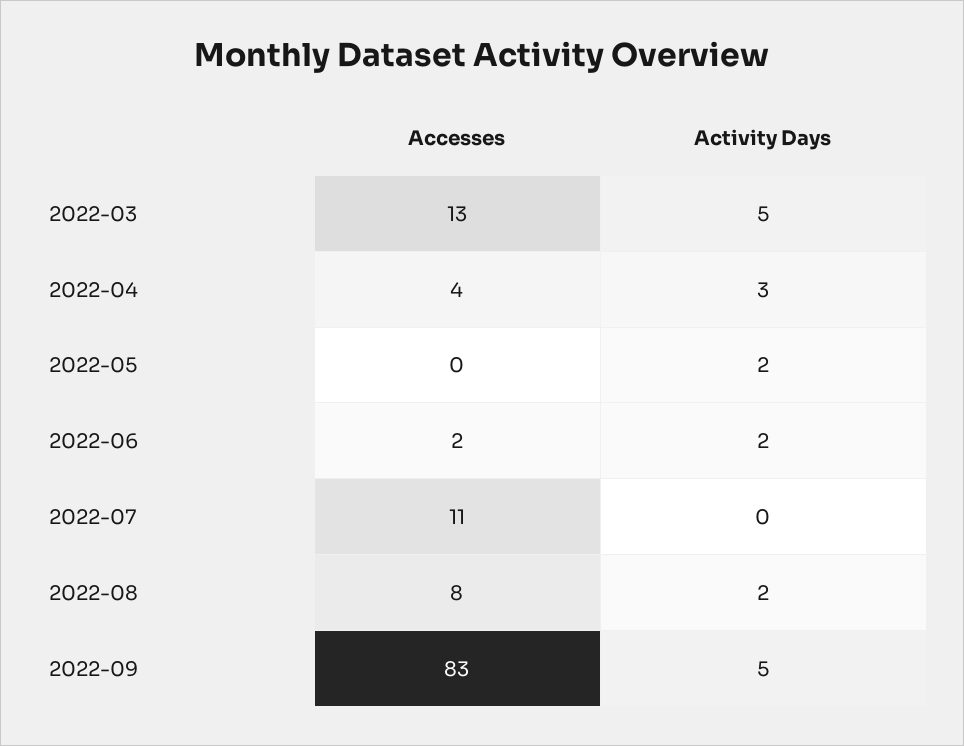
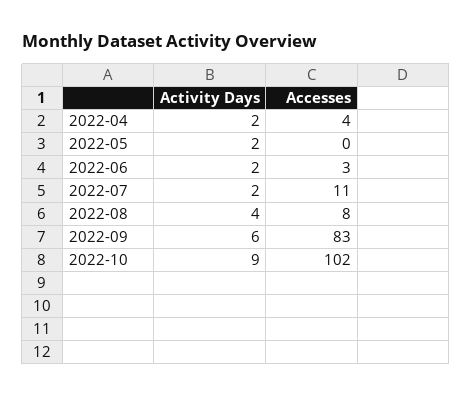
Accesses, 2022-03: 13 -> none
Activity Days, 2022-03: 5 -> none
Activity Days, 2022-04: 3 -> 2
Accesses, 2022-06: 2 -> 3
Activity Days, 2022-07: 0 -> 2
Activity Days, 2022-08: 2 -> 4
Activity Days, 2022-09: 5 -> 6
Activity Days, 2022-10: none -> 9
Accesses, 2022-10: none -> 102

